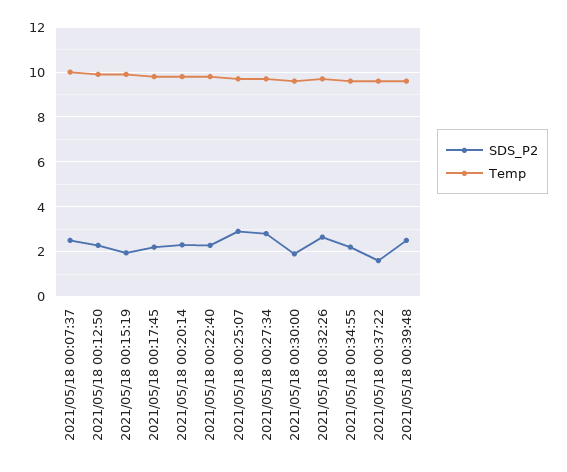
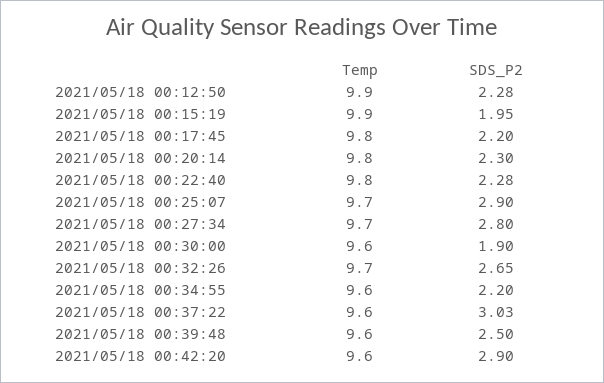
SDS_P2, 2021/05/18 00:07:37: 2.5 -> none
Temp, 2021/05/18 00:07:37: 10 -> none
SDS_P2, 2021/05/18 00:37:22: 1.5 -> 3.03
Temp, 2021/05/18 00:42:20: none -> 9.6
SDS_P2, 2021/05/18 00:42:20: none -> 2.9

